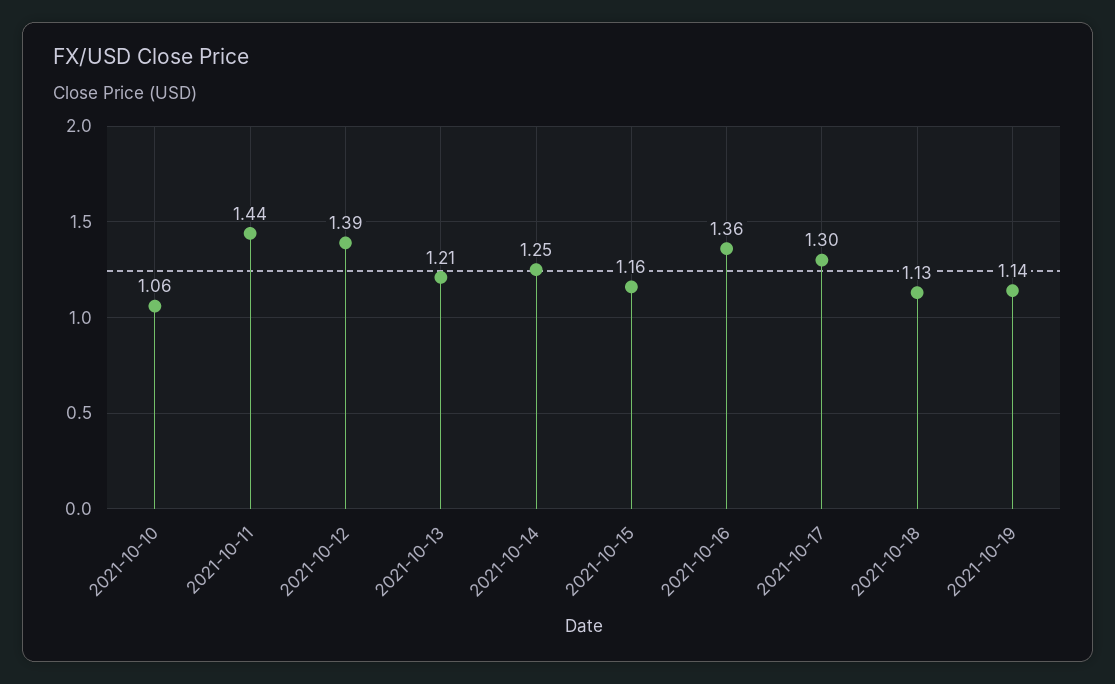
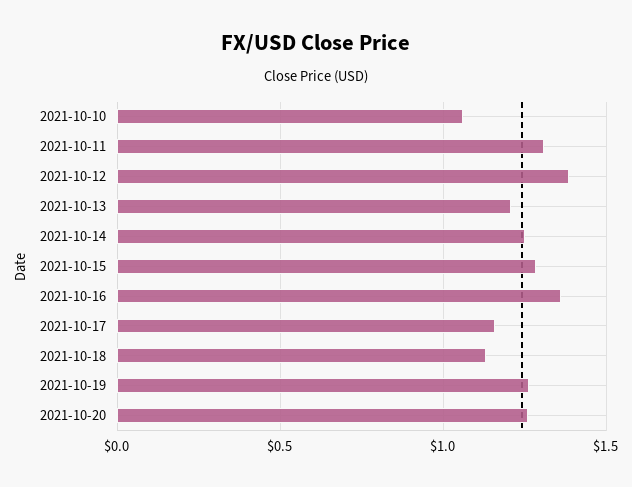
2021-10-11: 1.44 -> 1.3
2021-10-15: 1.16 -> 1.3
2021-10-17: 1.3 -> 1.15
2021-10-19: 1.14 -> 1.25
2021-10-20: none -> 1.25

